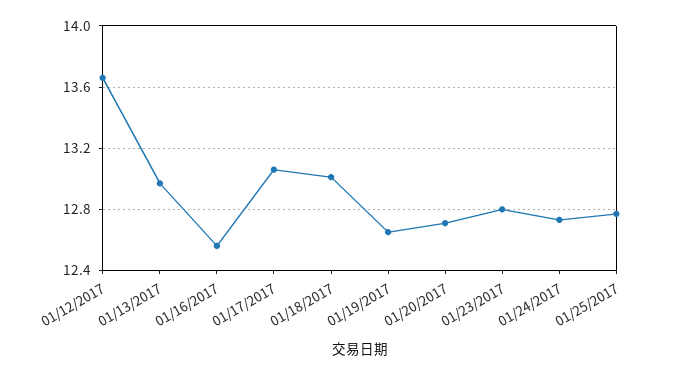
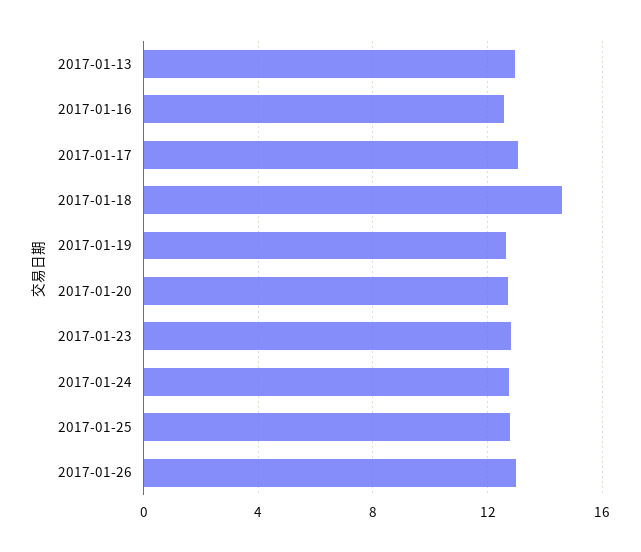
01/12/2017: 13.65 -> none
01/18/2017: 13 -> 14.5
2017-01-26: none -> 13

